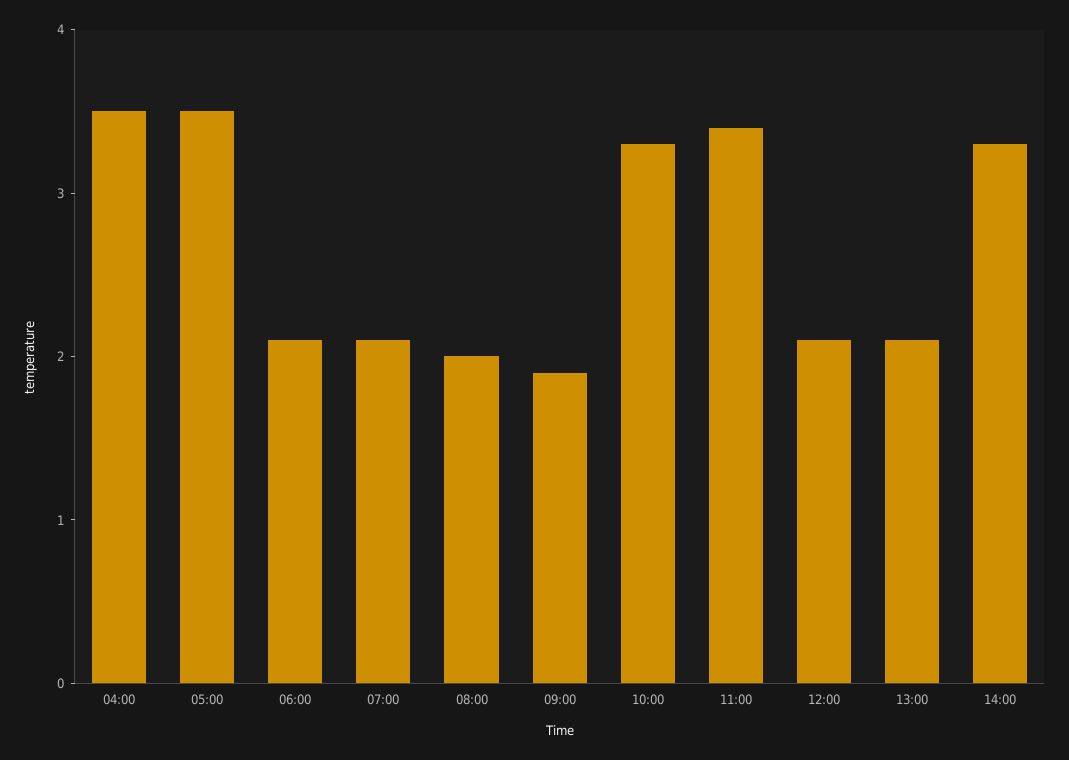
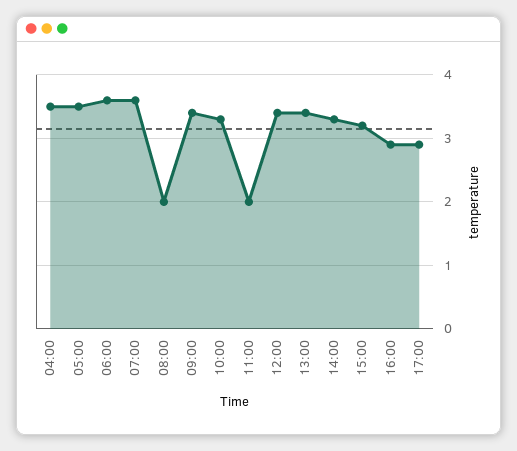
06:00: 2.1 -> 3.6
07:00: 2.1 -> 3.6
09:00: 1.9 -> 3.4
11:00: 3.4 -> 2
12:00: 2.1 -> 3.4
13:00: 2.1 -> 3.4
15:00: none -> 3.2
16:00: none -> 2.9
17:00: none -> 2.9

